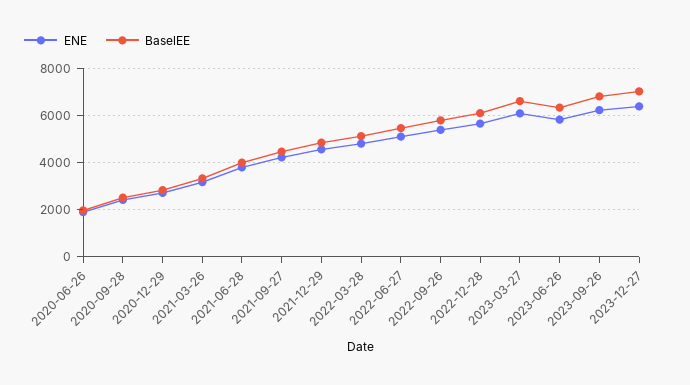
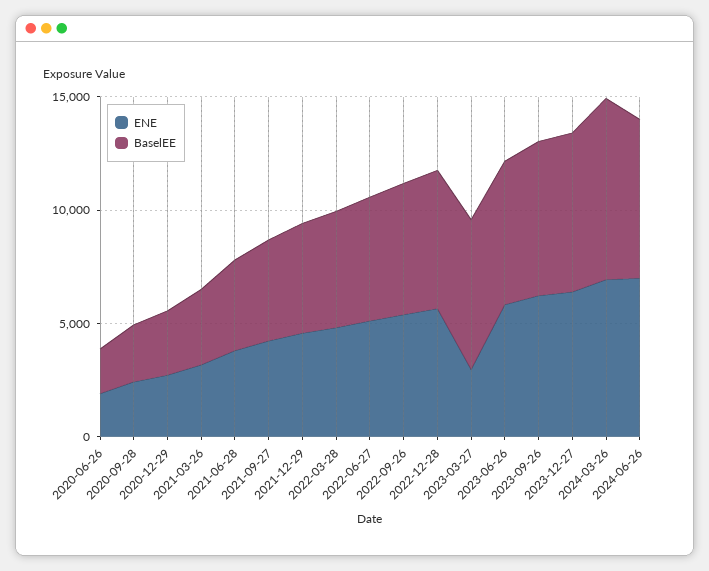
ENE, 2023-03-27: 6000 -> 3000
ENE, 2024-03-26: none -> 7000
BaselEE, 2024-03-26: none -> 8000
ENE, 2024-06-26: none -> 7000
BaselEE, 2024-06-26: none -> 7000

